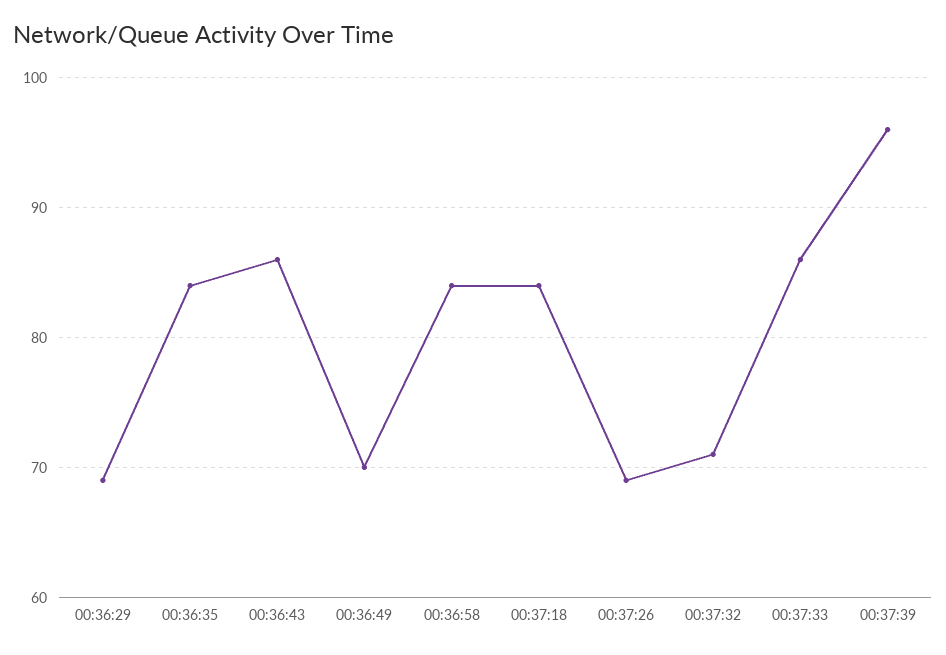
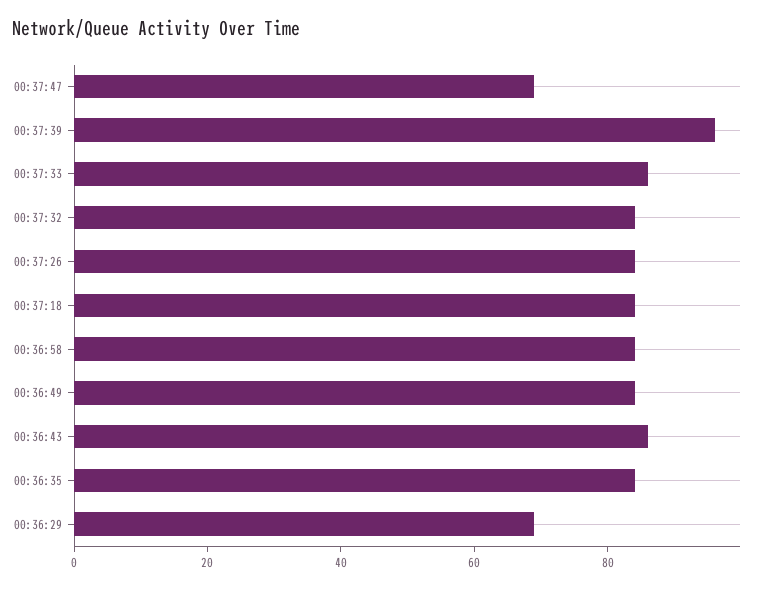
00:36:49: 70 -> 85
00:37:26: 69 -> 85
00:37:32: 71 -> 85
00:37:47: none -> 70

